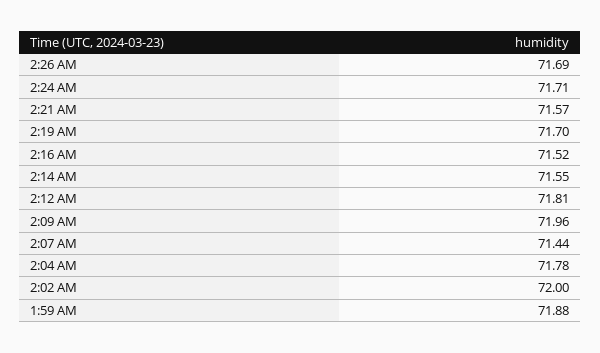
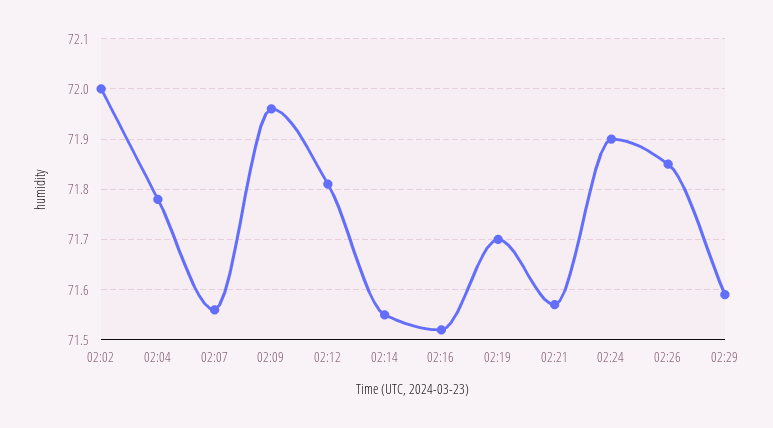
2:26 AM: 71.69 -> 71.85
2:24 AM: 71.71 -> 71.9
2:07 AM: 71.44 -> 71.55
1:59 AM: 71.88 -> none
02:29: none -> 71.6

